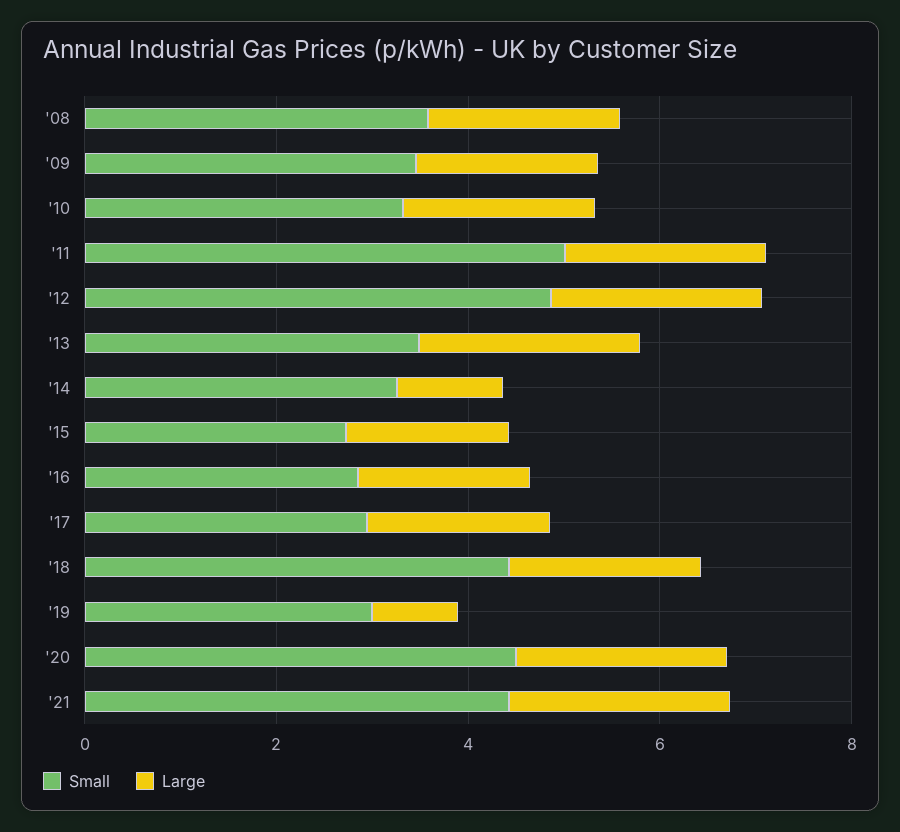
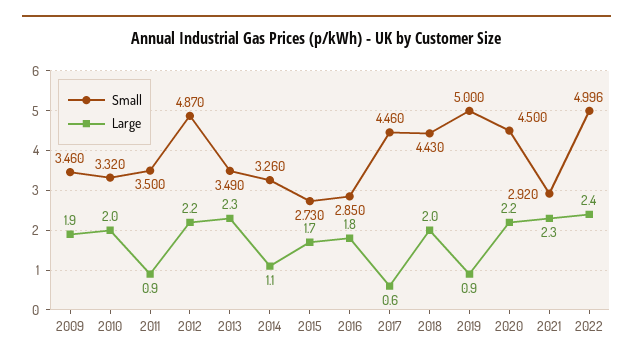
Small, '08: 3.5 -> none
Large, '08: 2 -> none
Small, '11: 5 -> 3.5
Large, '11: 2 -> 0.9
Small, '17: 3 -> 4.46
Large, '17: 2 -> 0.6
Small, '19: 3 -> 5
Small, '21: 4.5 -> 2.92
Small, 2022: none -> 4.996
Large, 2022: none -> 2.4

